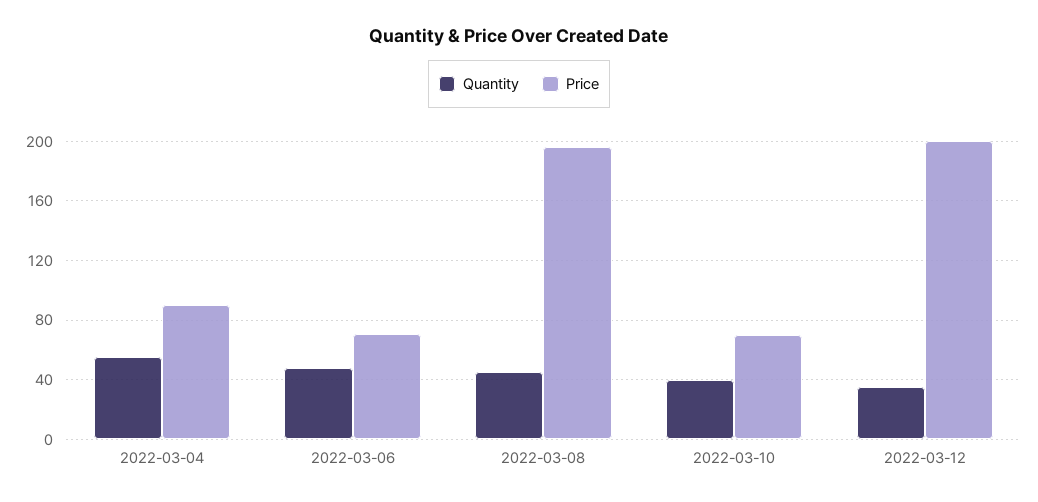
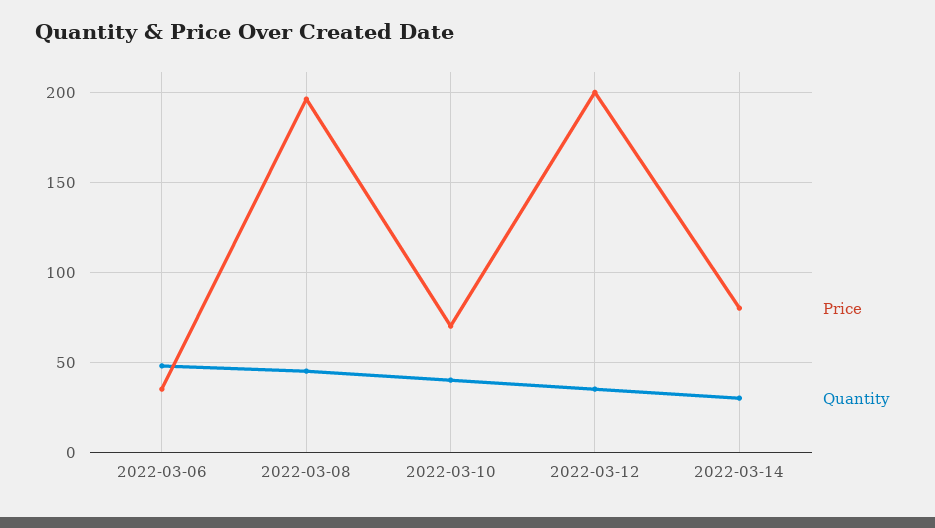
Quantity, 2022-03-04: 55 -> none
Price, 2022-03-04: 90 -> none
Price, 2022-03-06: 70 -> 35
Price, 2022-03-14: none -> 80
Quantity, 2022-03-14: none -> 30

